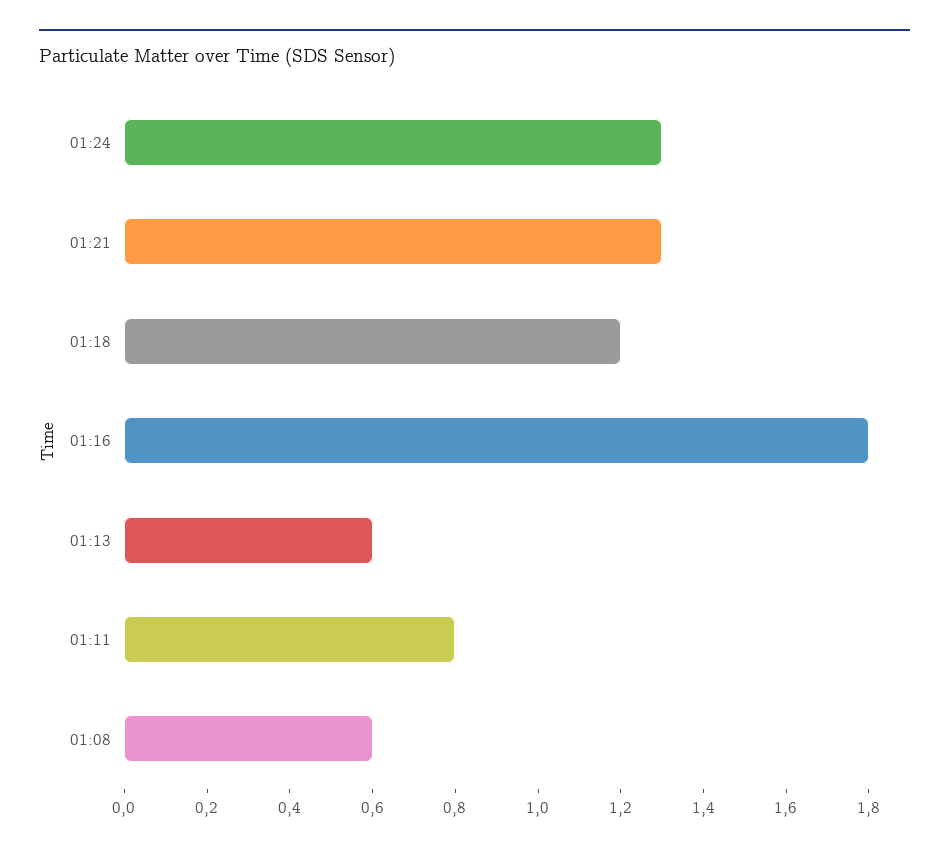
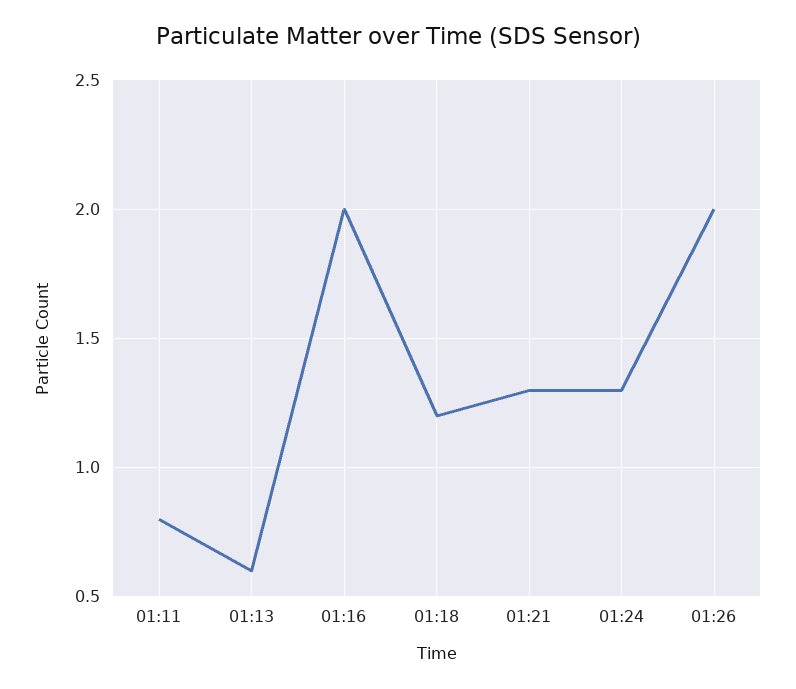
01:16: 1.8 -> 2
01:08: 0.6 -> none
01:26: none -> 2

